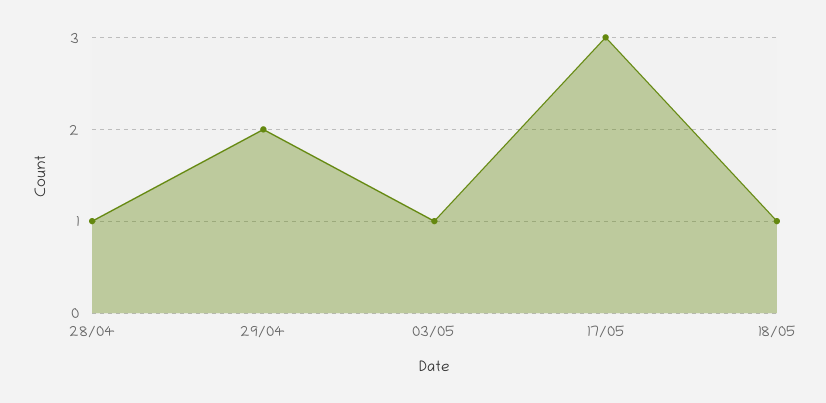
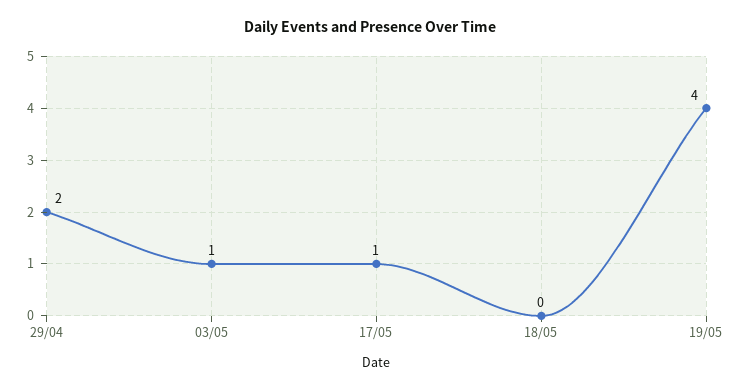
28/04: 1 -> none
17/05: 3 -> 1
18/05: 1 -> 0
19/05: none -> 4

